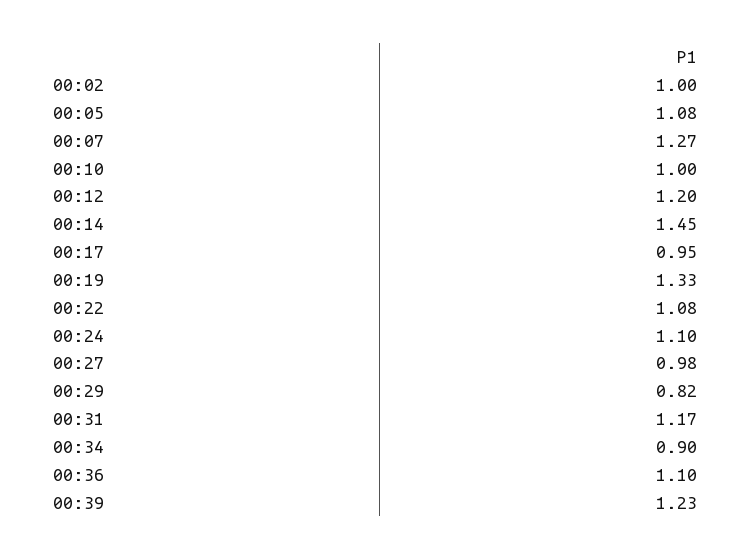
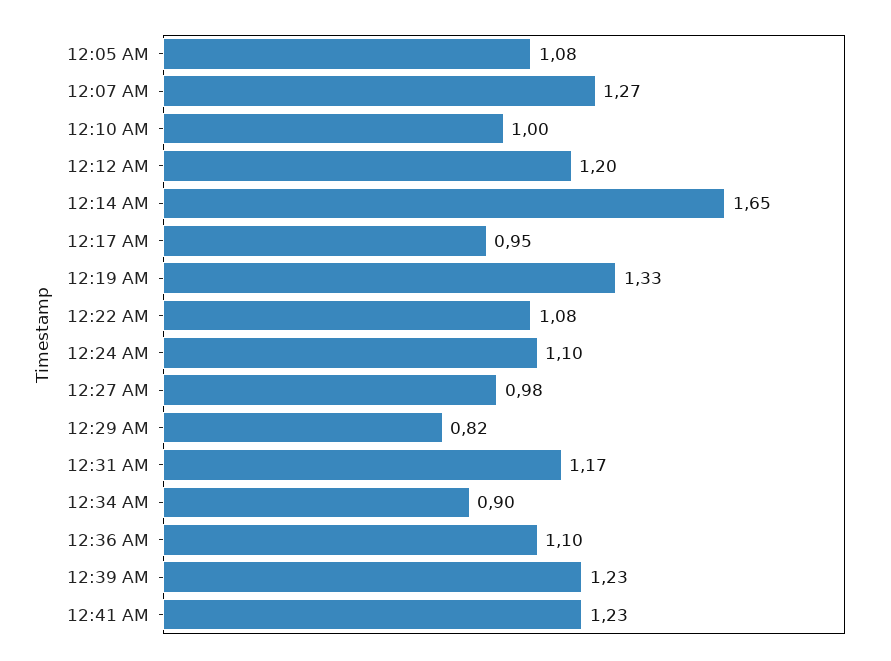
00:02: 1 -> none
00:14: 1.45 -> 1.65
12:41 AM: none -> 1.23

